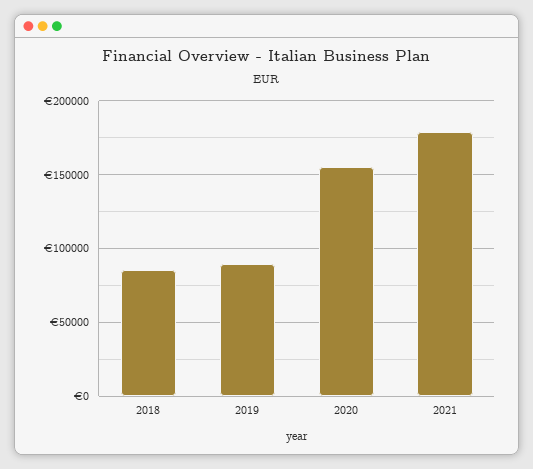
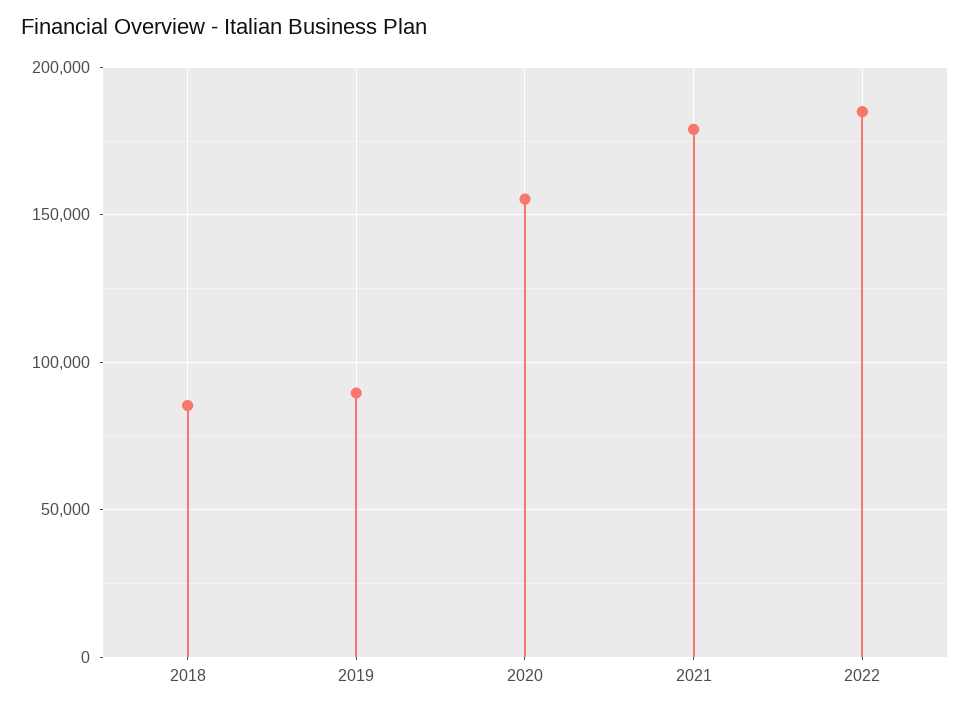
2022: none -> 185000

